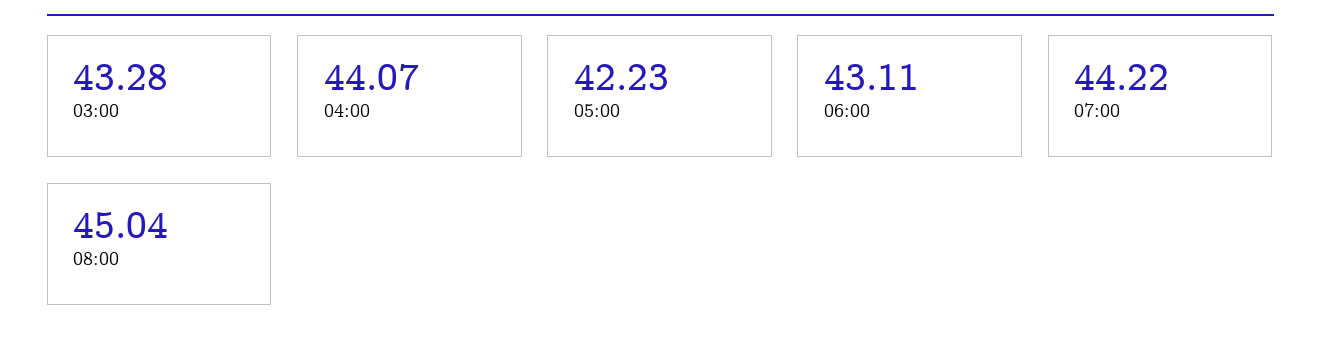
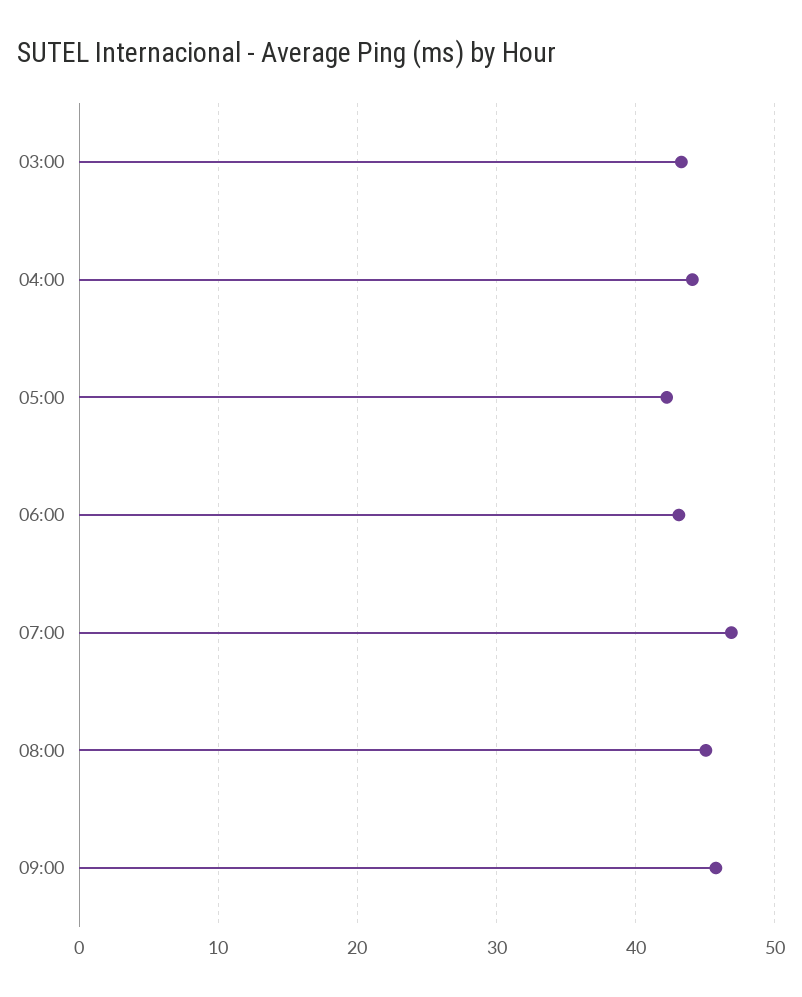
07:00: 44.22 -> 47
09:00: none -> 46

